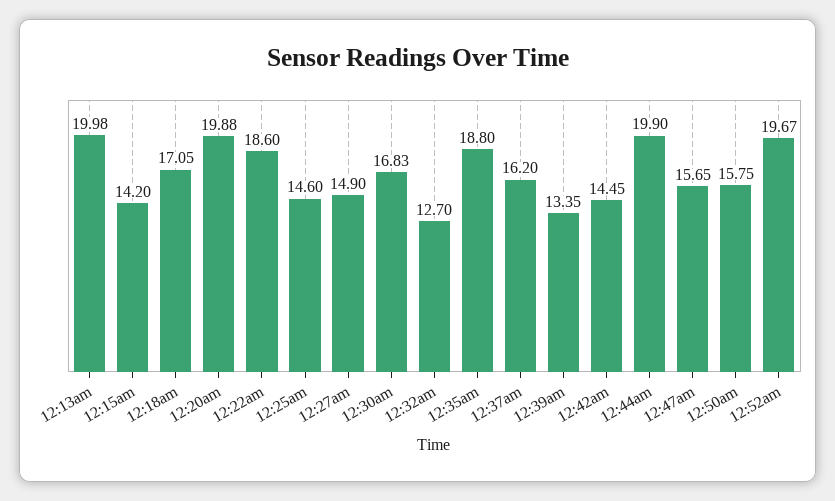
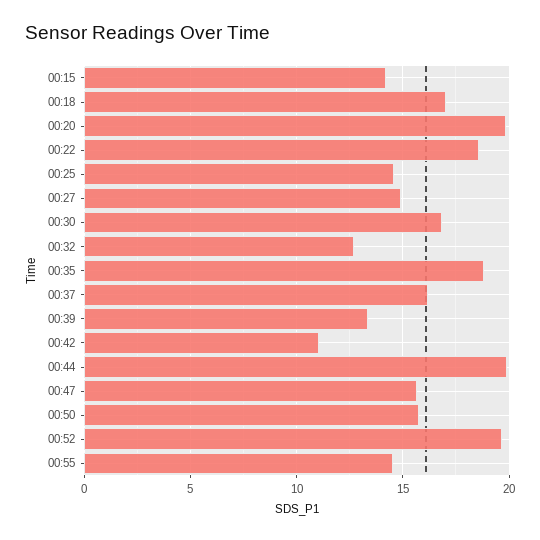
12:13am: 19.98 -> none
12:42am: 14.45 -> 11
00:55: none -> 14.5

